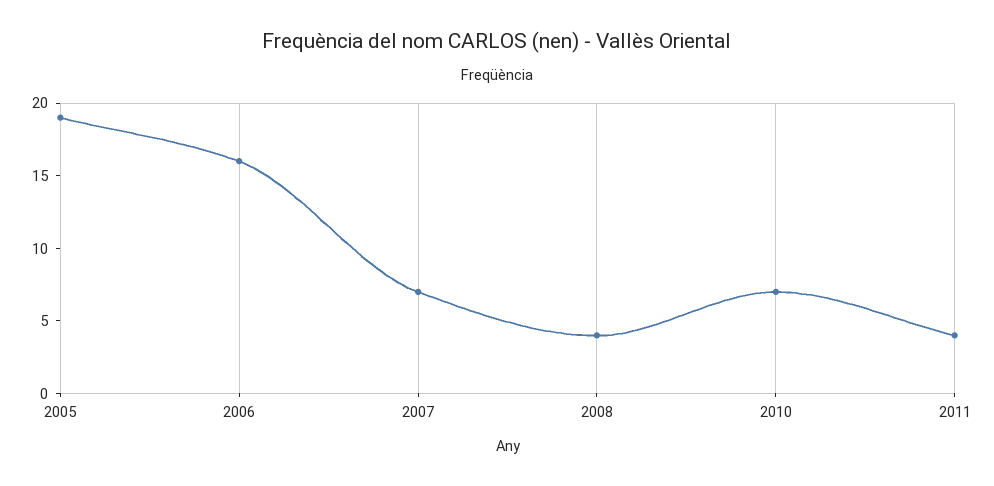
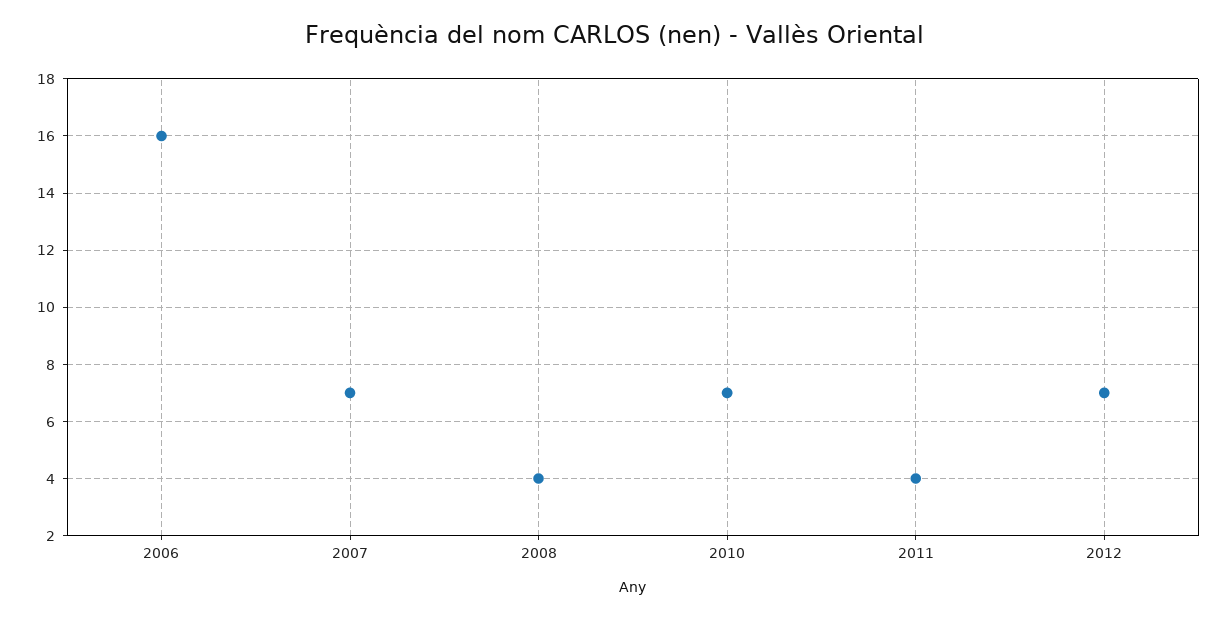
2005: 19 -> none
2012: none -> 7

